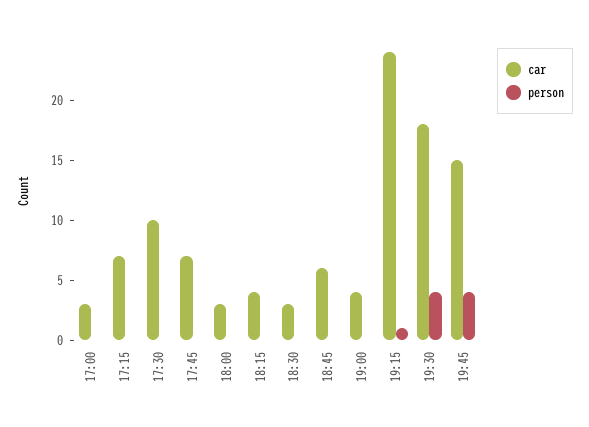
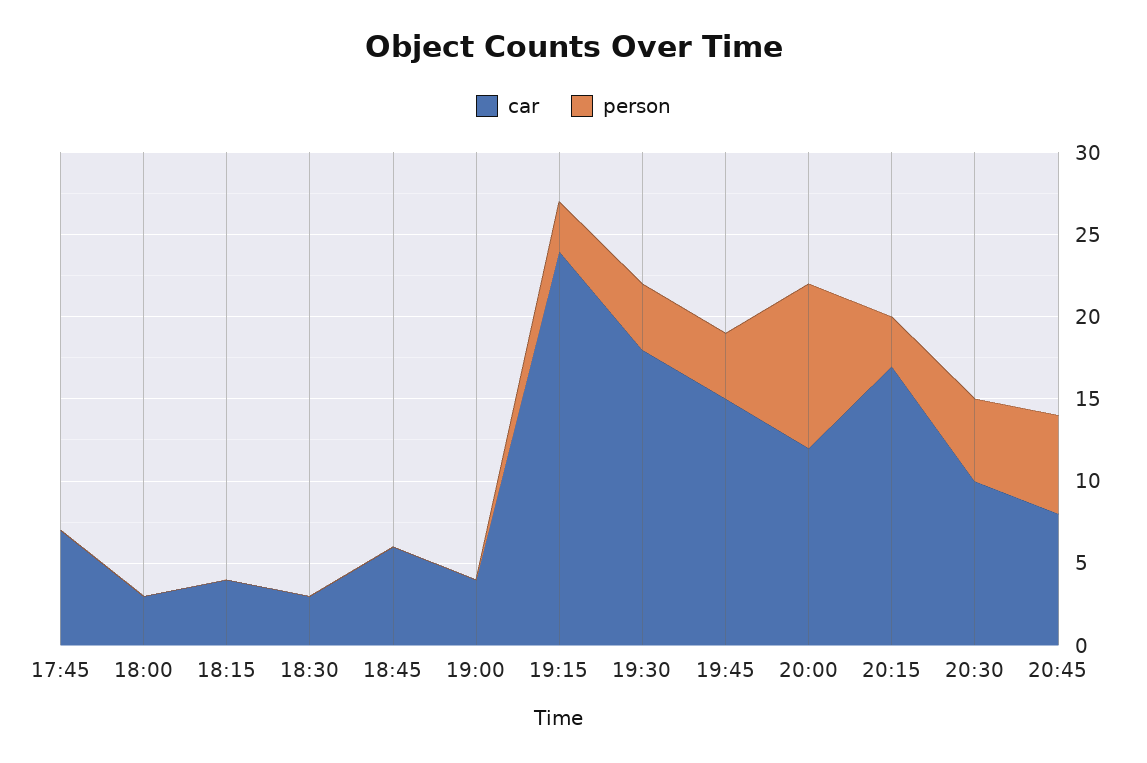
car, 17:00: 3 -> none
person, 17:00: 0 -> none
car, 17:15: 7 -> none
person, 17:15: 0 -> none
car, 17:30: 10 -> none
person, 17:30: 0 -> none
person, 19:15: 1 -> 3
car, 20:00: none -> 12
person, 20:00: none -> 10
car, 20:15: none -> 17
person, 20:15: none -> 3
car, 20:30: none -> 10
person, 20:30: none -> 5
car, 20:45: none -> 8
person, 20:45: none -> 6

